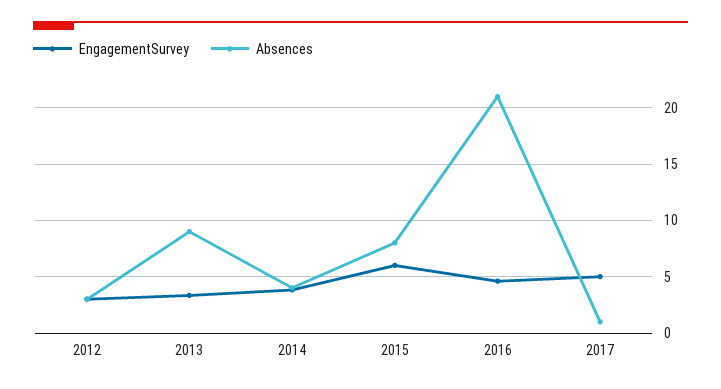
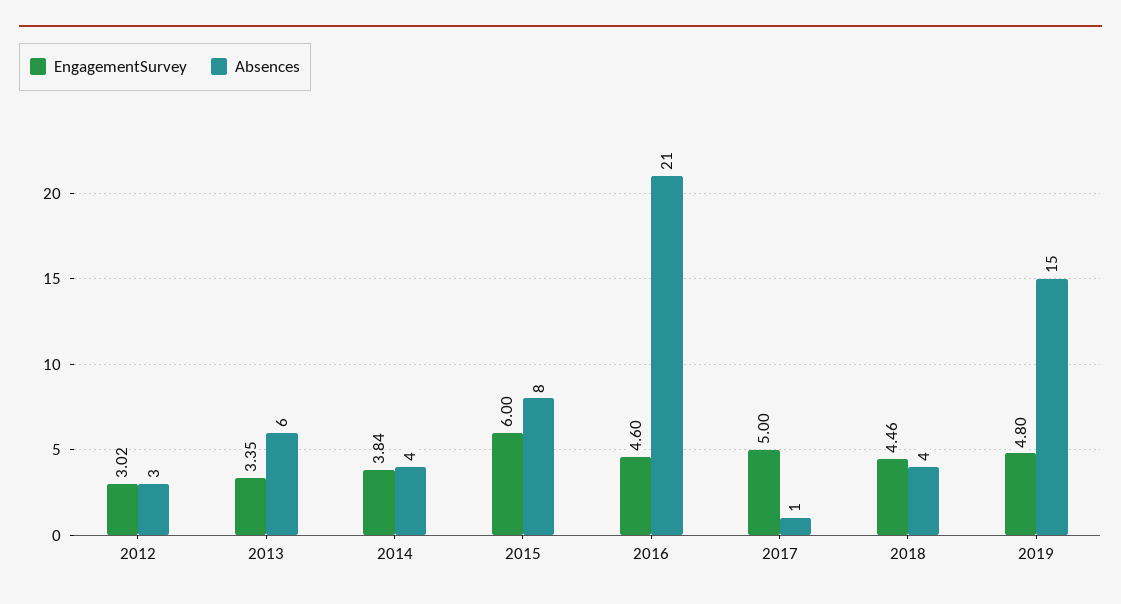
Absences, 2013: 9 -> 6
EngagementSurvey, 2018: none -> 4.46
Absences, 2018: none -> 4
EngagementSurvey, 2019: none -> 4.8
Absences, 2019: none -> 15

